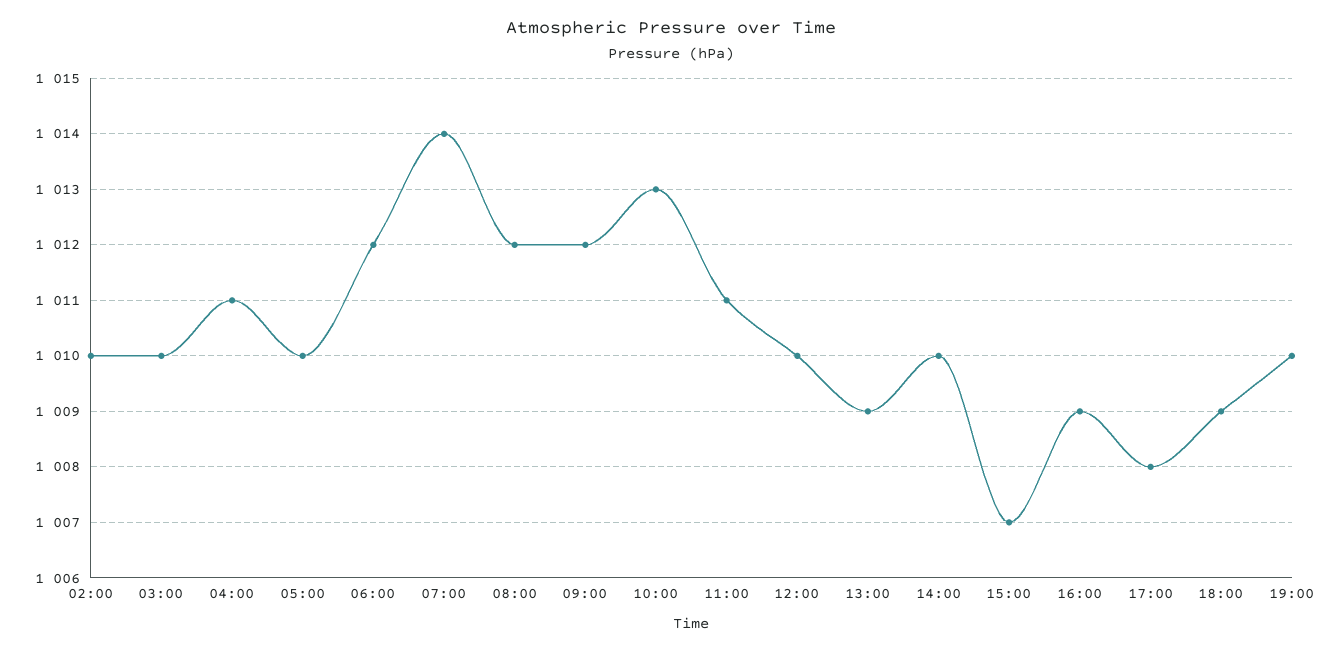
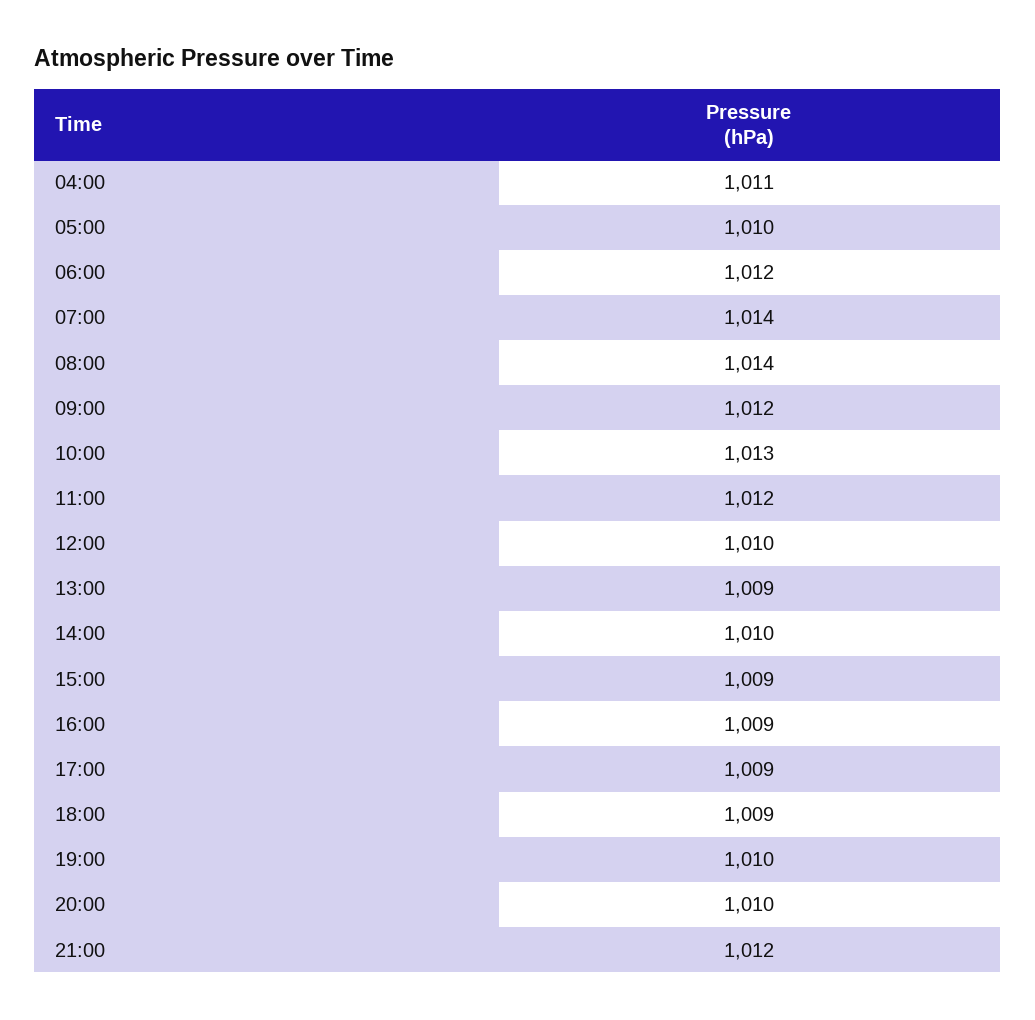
02:00: 1010 -> none
03:00: 1010 -> none
08:00: 1012 -> 1014
11:00: 1011 -> 1012
15:00: 1007 -> 1009
17:00: 1008 -> 1009
20:00: none -> 1010
21:00: none -> 1012

